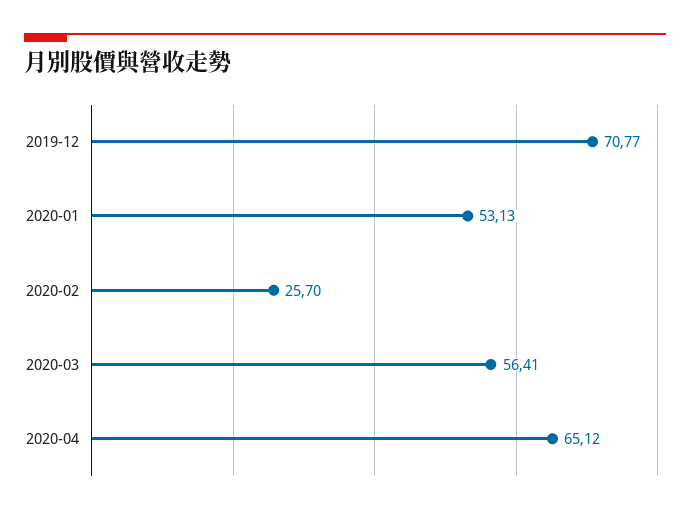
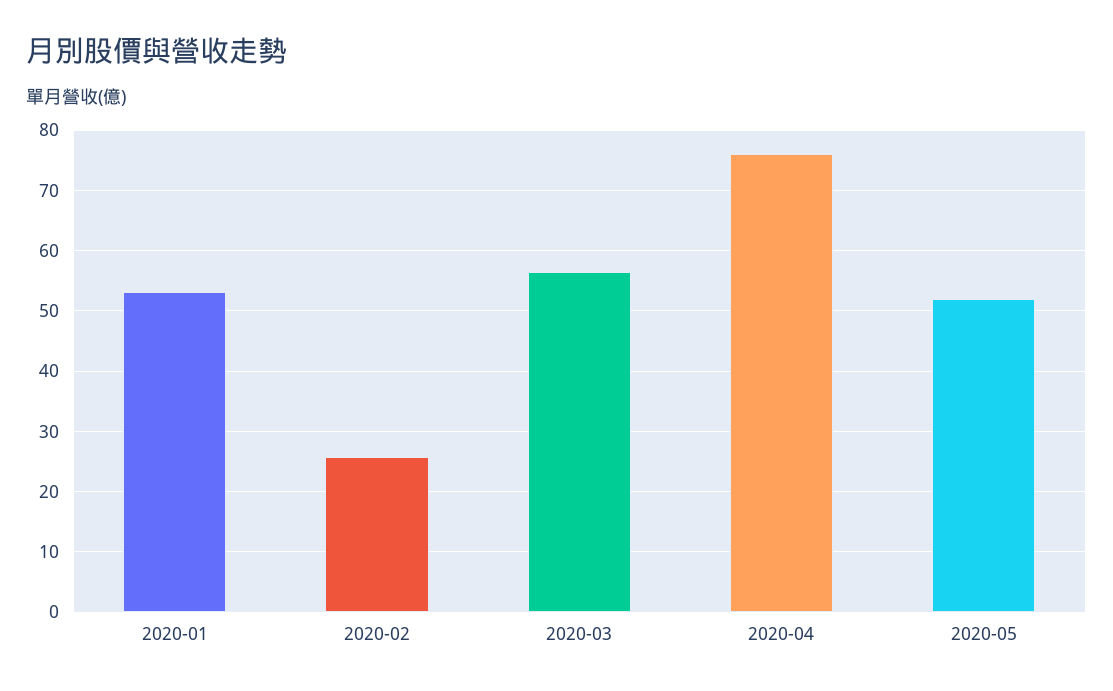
2019-12: 70.77 -> none
2020-04: 65.12 -> 76
2020-05: none -> 52

